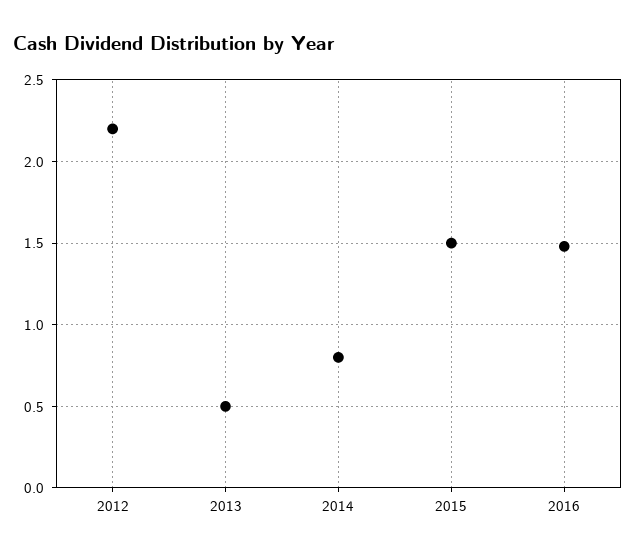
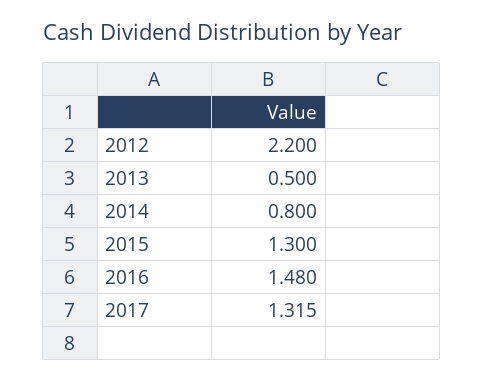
2015: 1.5 -> 1.3
2017: none -> 1.315

